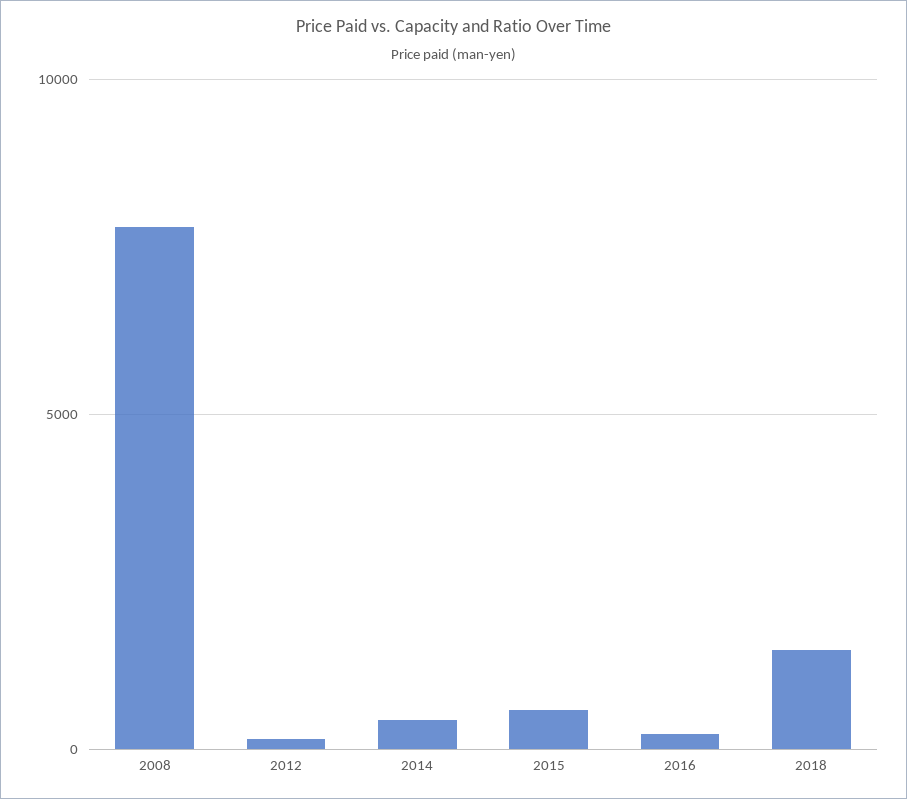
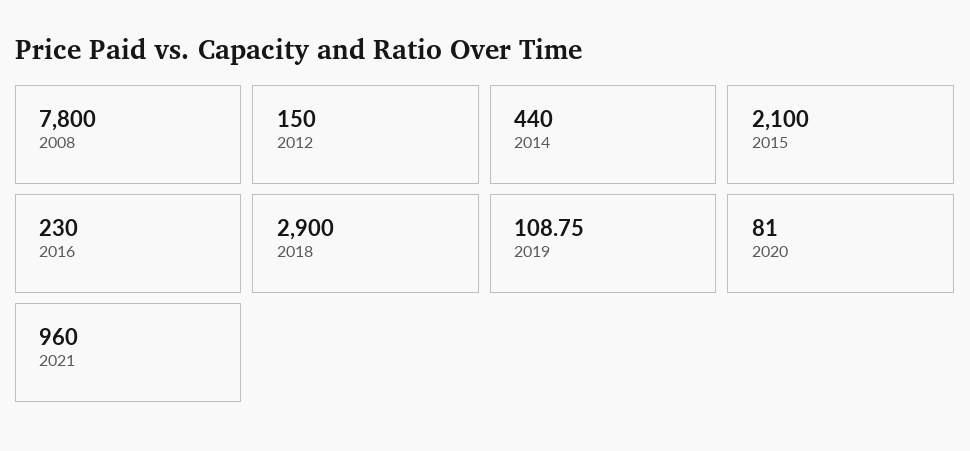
2015: 500 -> 2100
2018: 1500 -> 2900
2019: none -> 108.75
2020: none -> 81
2021: none -> 960

